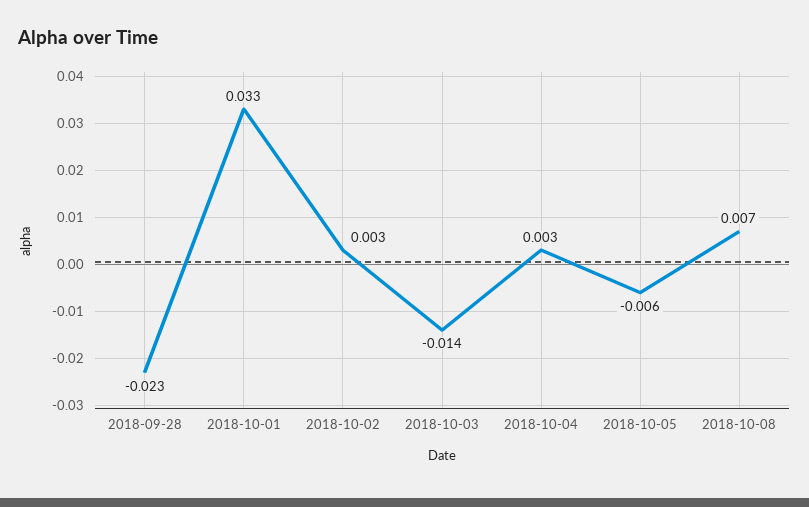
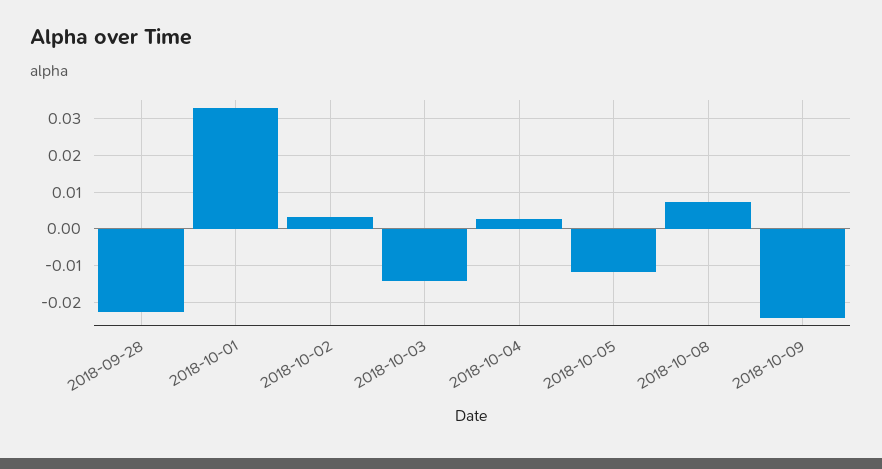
2018-10-05: -0.006 -> -0.012
2018-10-09: none -> -0.024

